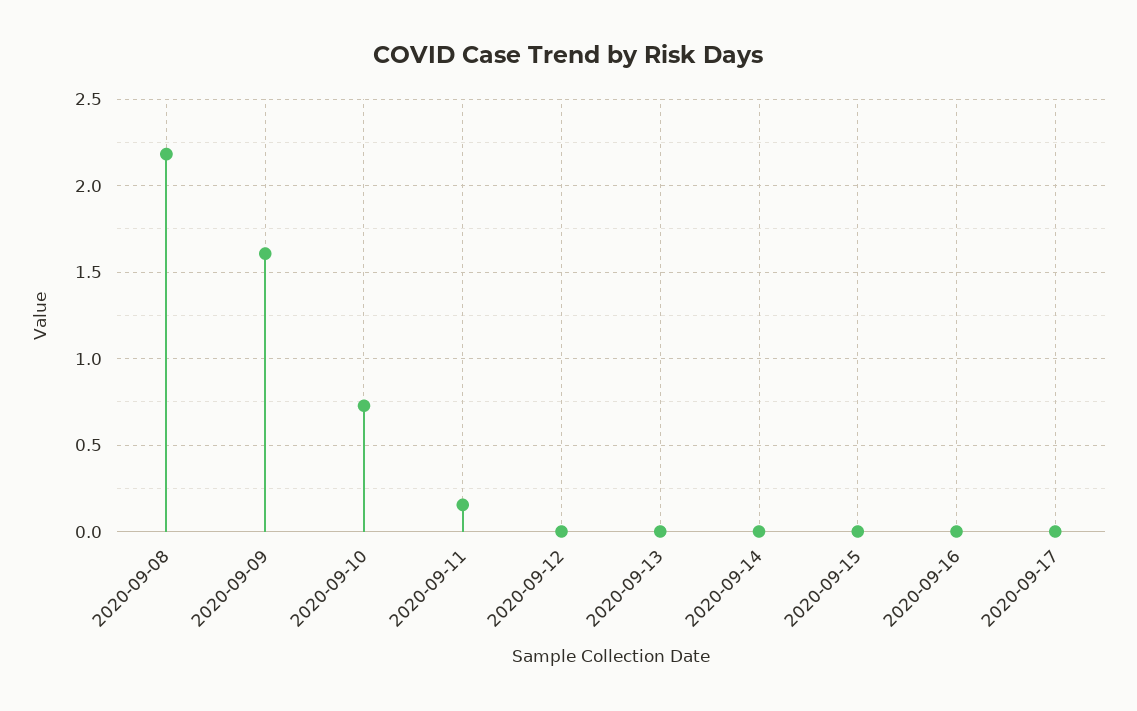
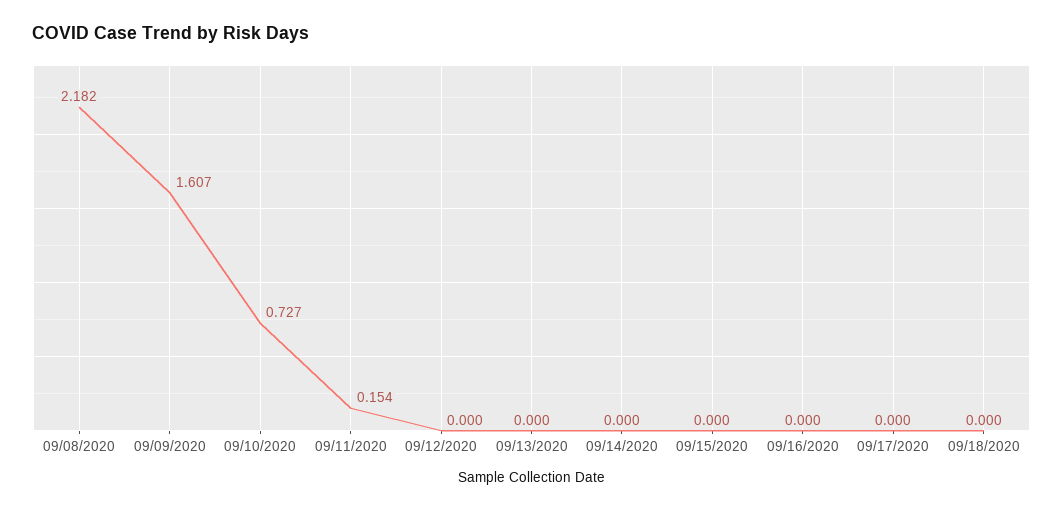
09/18/2020: none -> 0

